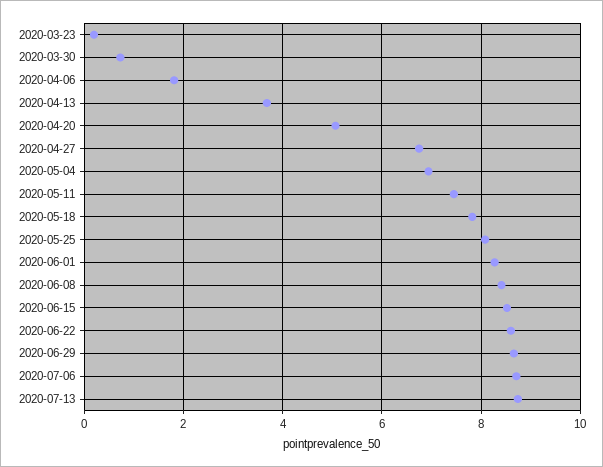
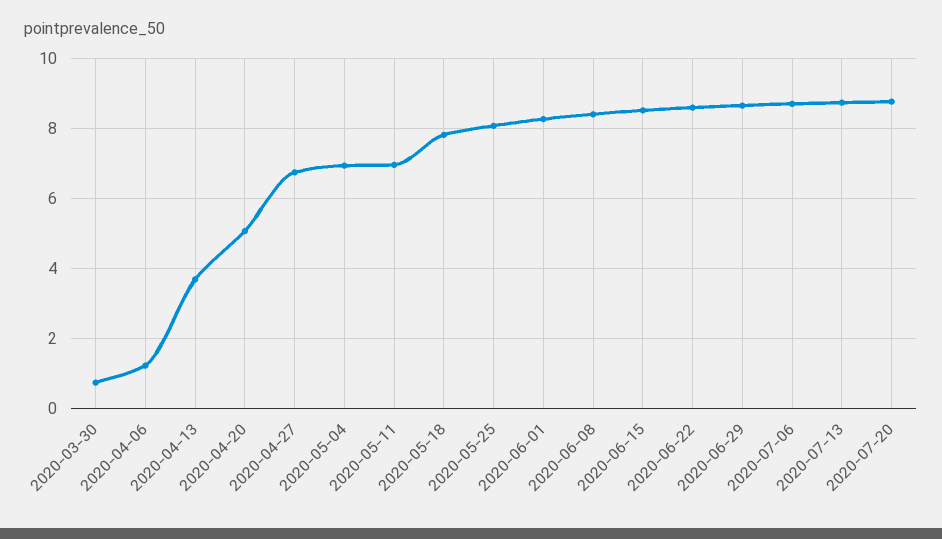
2020-03-23: 0.2 -> none
2020-04-06: 1.8 -> 1.2
2020-05-11: 7.4 -> 7
2020-07-20: none -> 8.8

